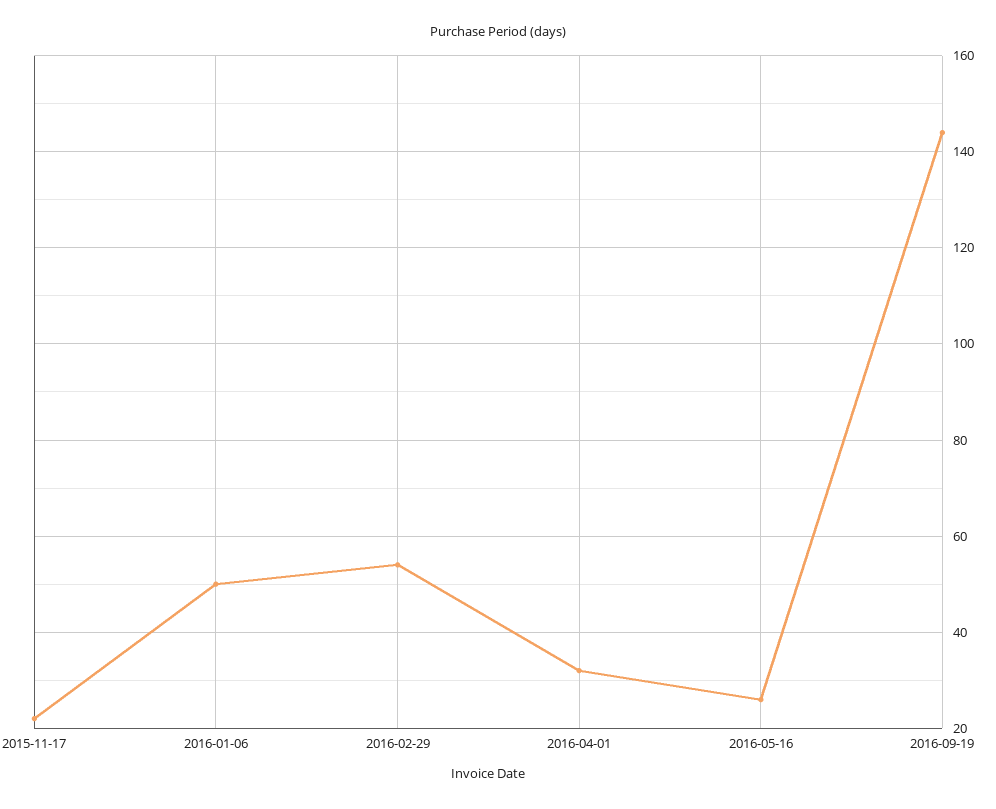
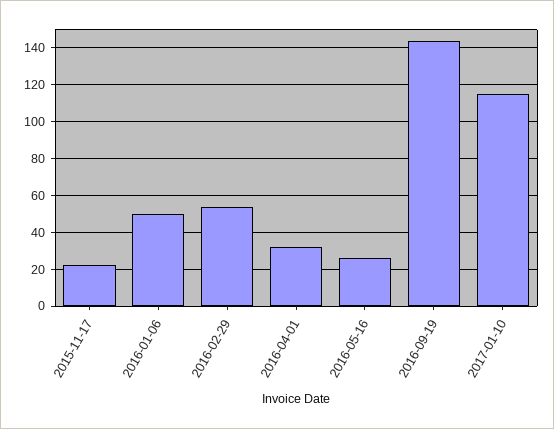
2017-01-10: none -> 115

